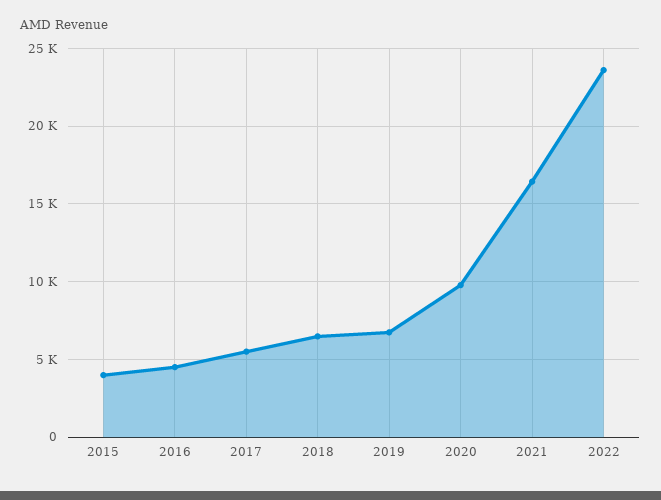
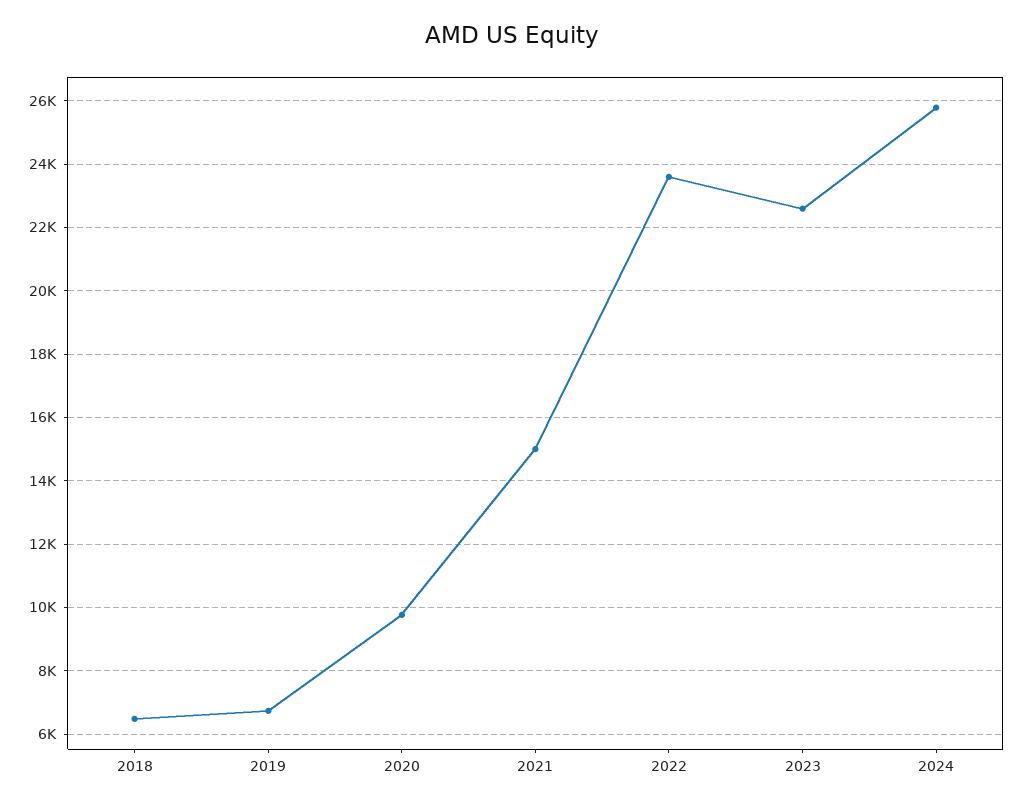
2015: 4000 -> none
2016: 4500 -> none
2017: 5500 -> none
2021: 16500 -> 15000
2023: none -> 22600
2024: none -> 25800

